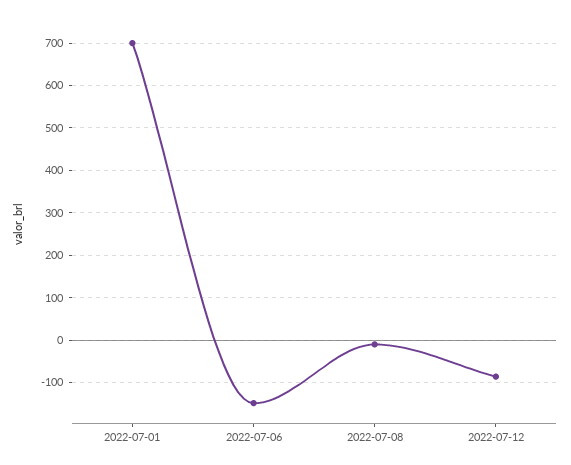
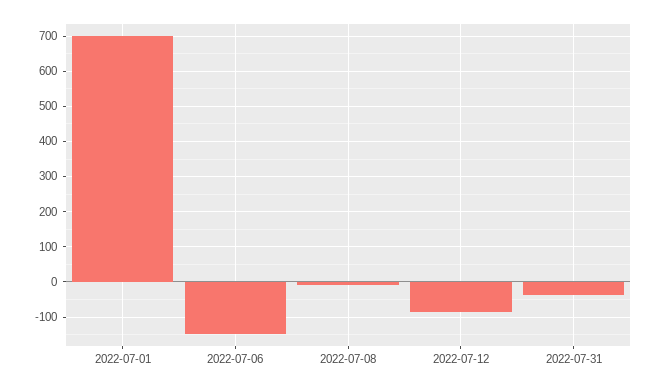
2022-07-31: none -> -40

